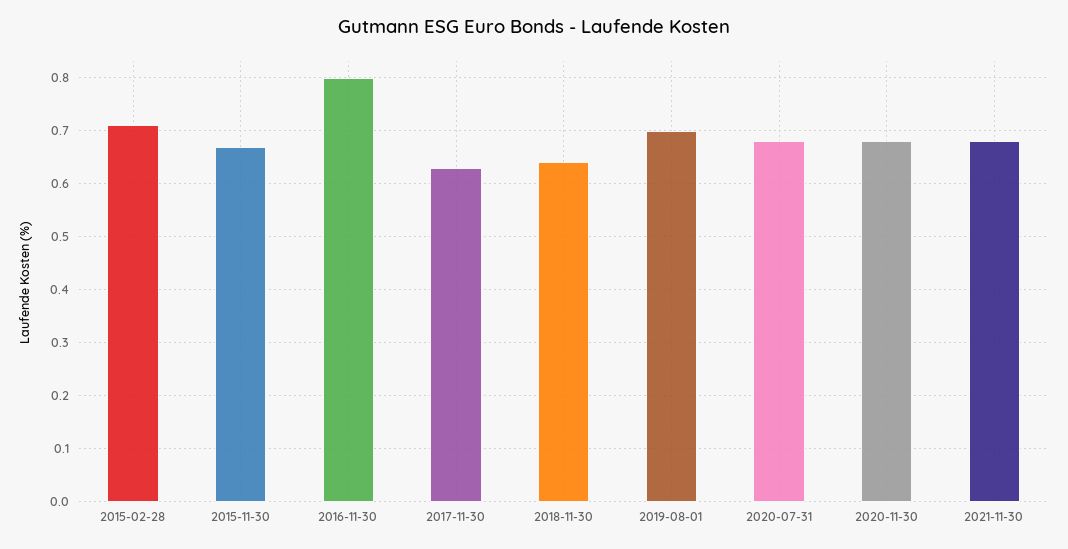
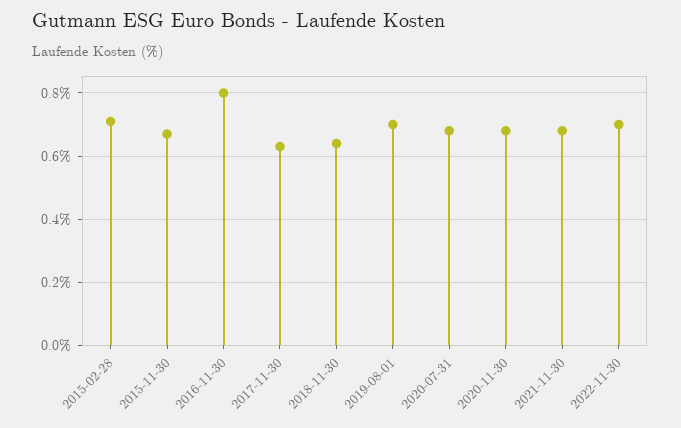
2022-11-30: none -> 0.7

